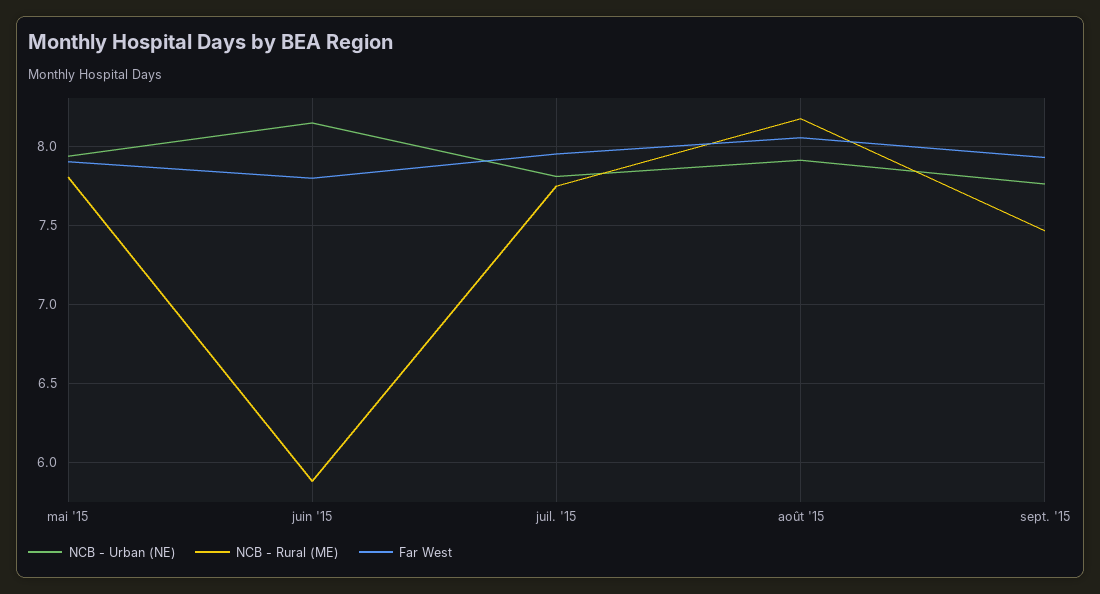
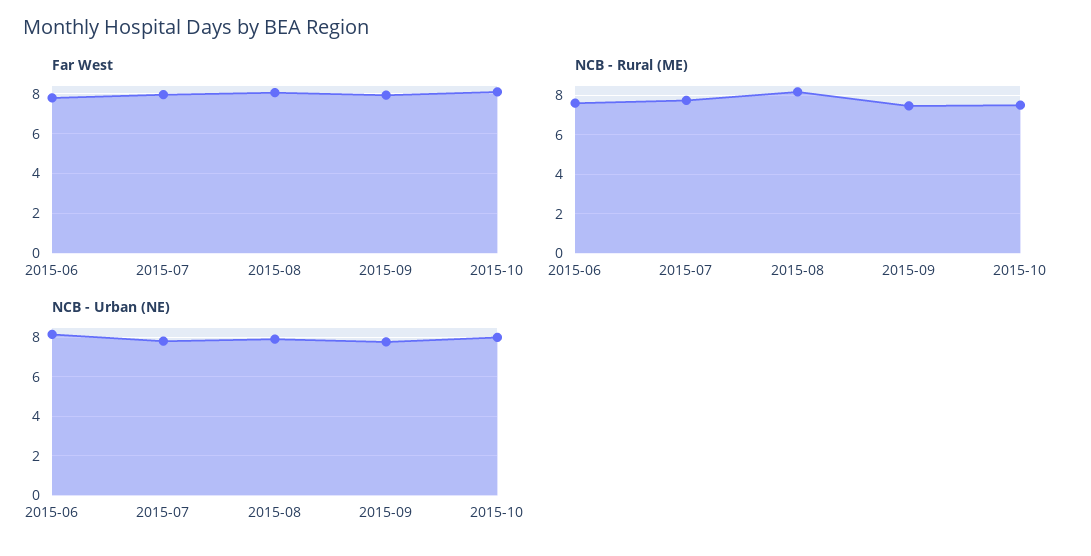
NCB - Urban (NE), mai '15: 7.95 -> none
NCB - Rural (ME), mai '15: 7.8 -> none
Far West, mai '15: 7.9 -> none
NCB - Rural (ME), juin '15: 5.9 -> 7.5
Far West, 2015-10: none -> 8
NCB - Rural (ME), 2015-10: none -> 7.5
NCB - Urban (NE), 2015-10: none -> 8

